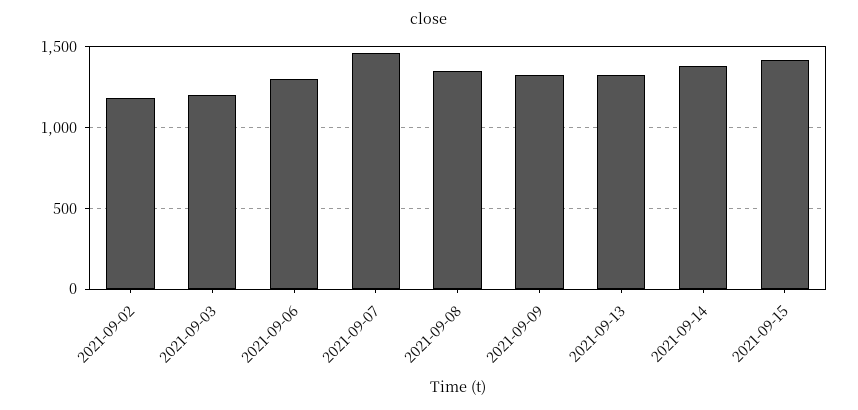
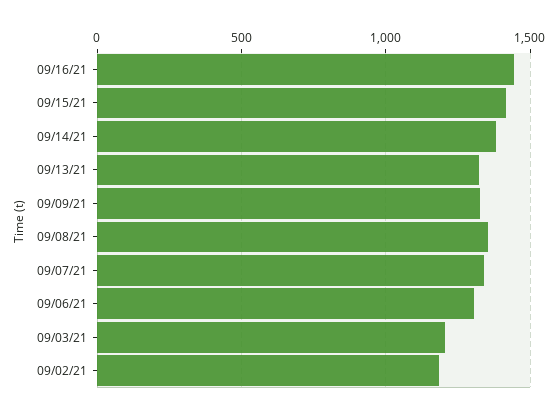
2021-09-07: 1450 -> 1350
09/16/21: none -> 1450

